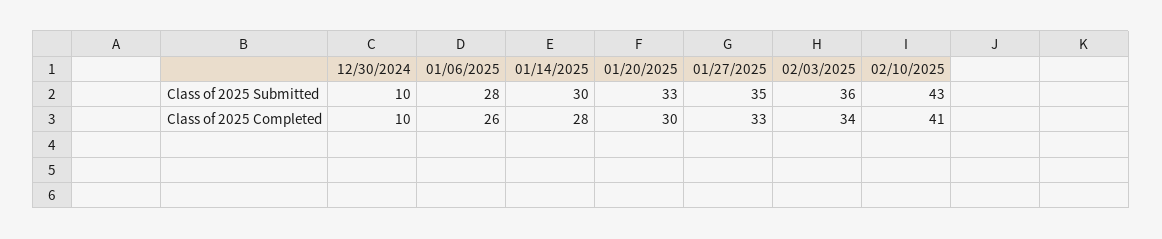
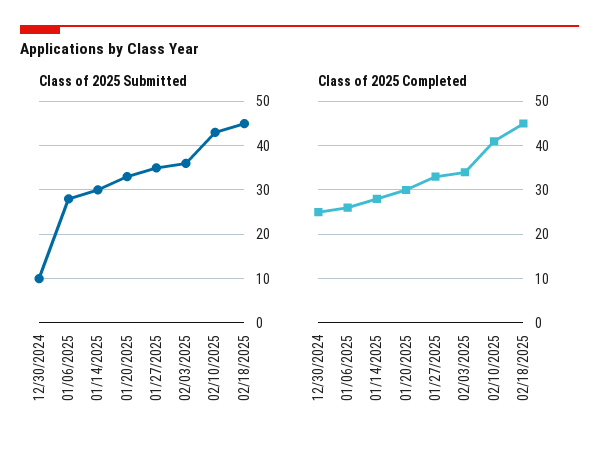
Class of 2025 Completed, 12/30/2024: 10 -> 25
Class of 2025 Submitted, 02/18/2025: none -> 45
Class of 2025 Completed, 02/18/2025: none -> 45

